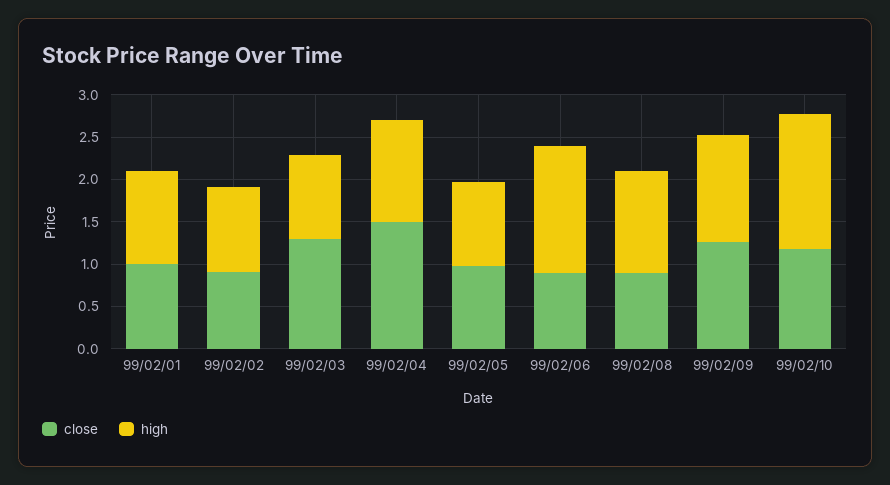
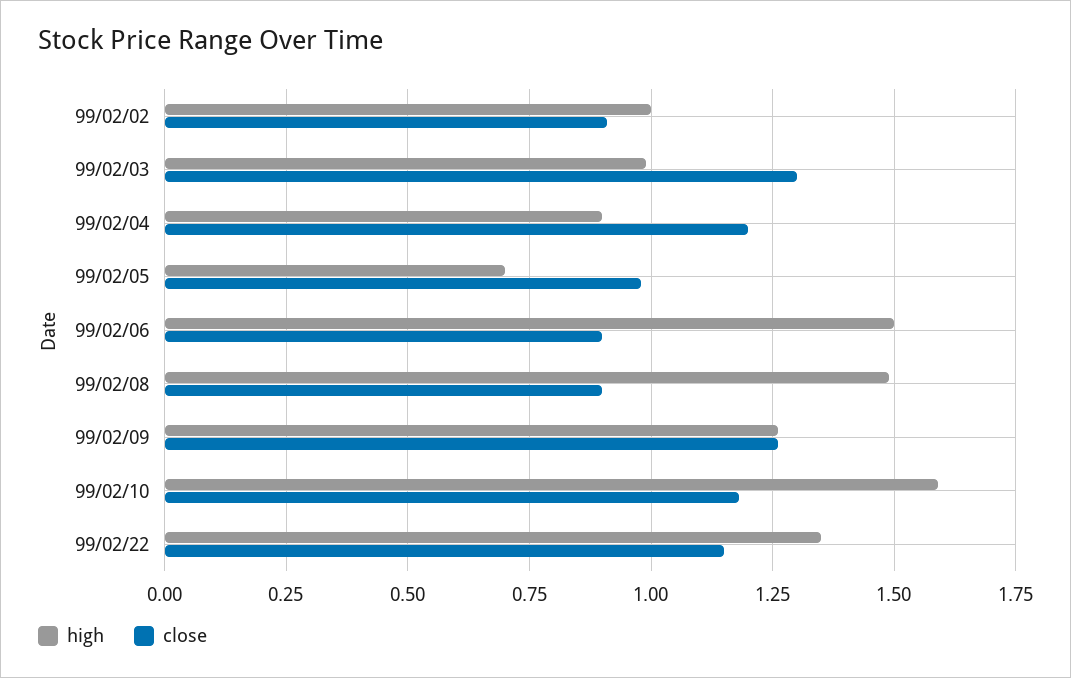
close, 99/02/01: 1 -> none
high, 99/02/01: 1.1 -> none
close, 99/02/04: 1.5 -> 1.2
high, 99/02/04: 1.2 -> 0.9
high, 99/02/05: 1 -> 0.7
high, 99/02/08: 1.2 -> 1.5
high, 99/02/22: none -> 1.35
close, 99/02/22: none -> 1.15

